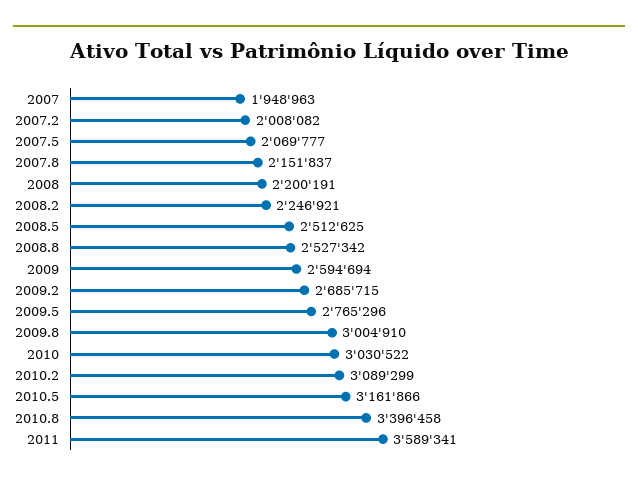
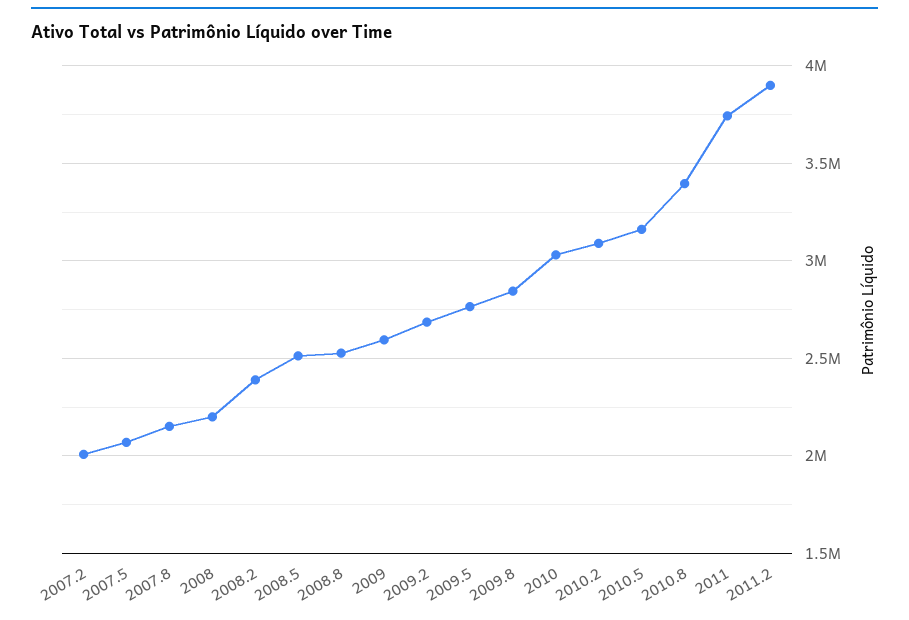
2007: 1948963 -> none
2008.2: 2246921 -> 2400000
2009.8: 3004910 -> 2850000
2011: 3589341 -> 3750000
2011.2: none -> 3900000

